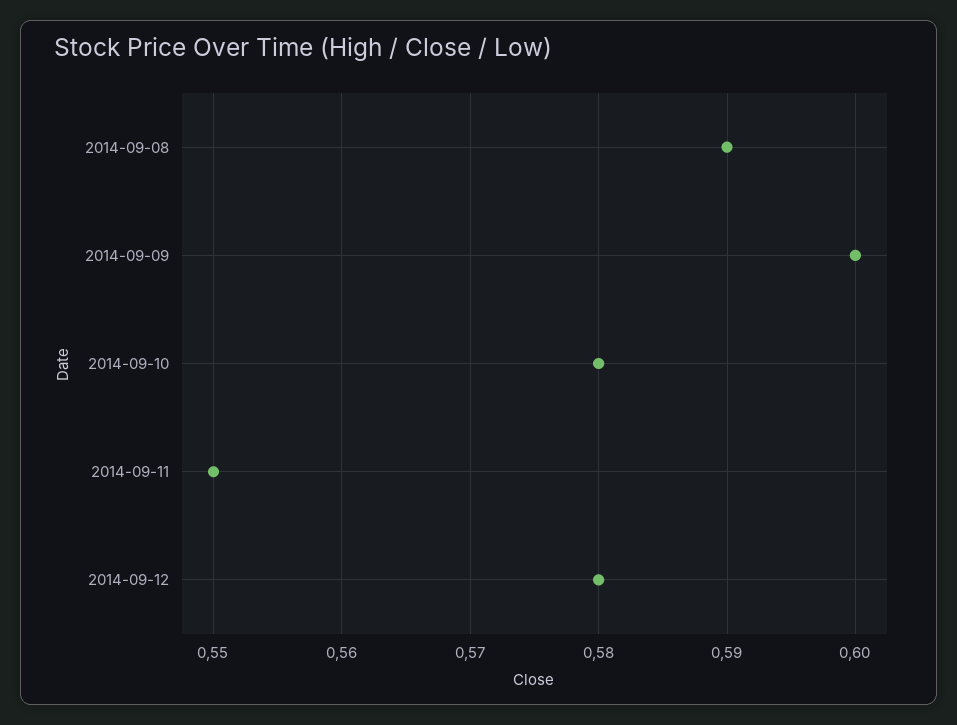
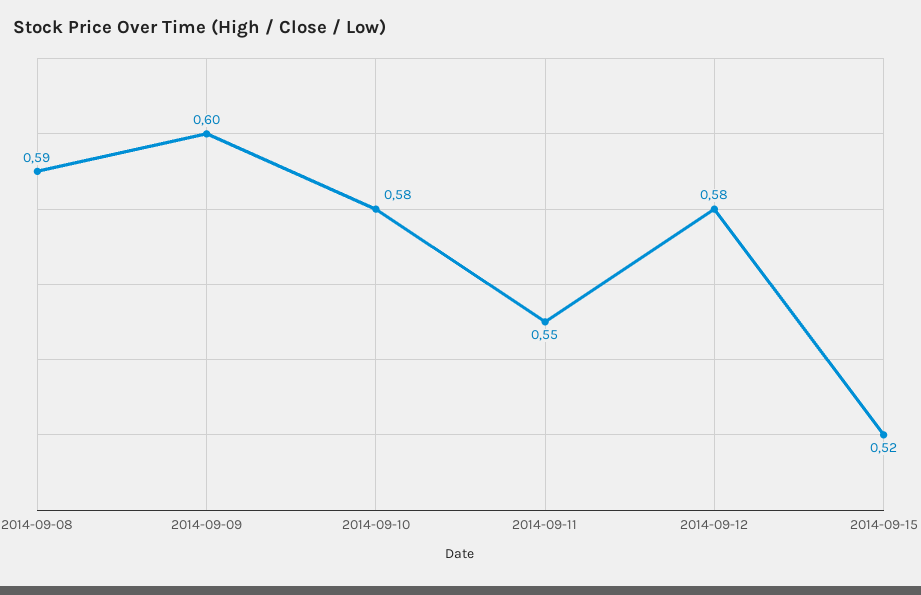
2014-09-15: none -> 0.52

